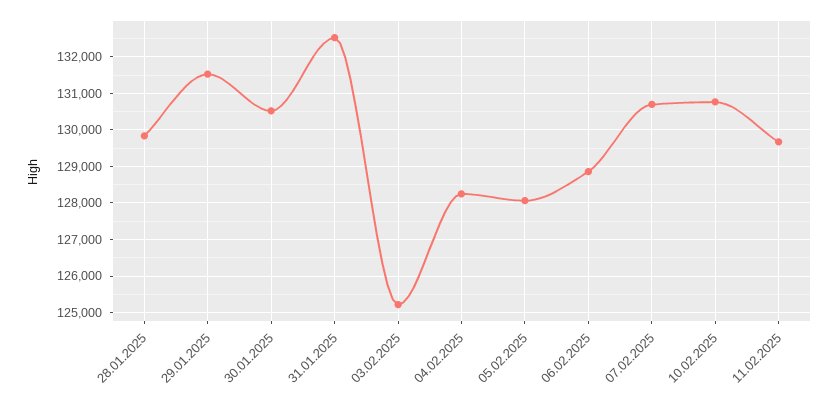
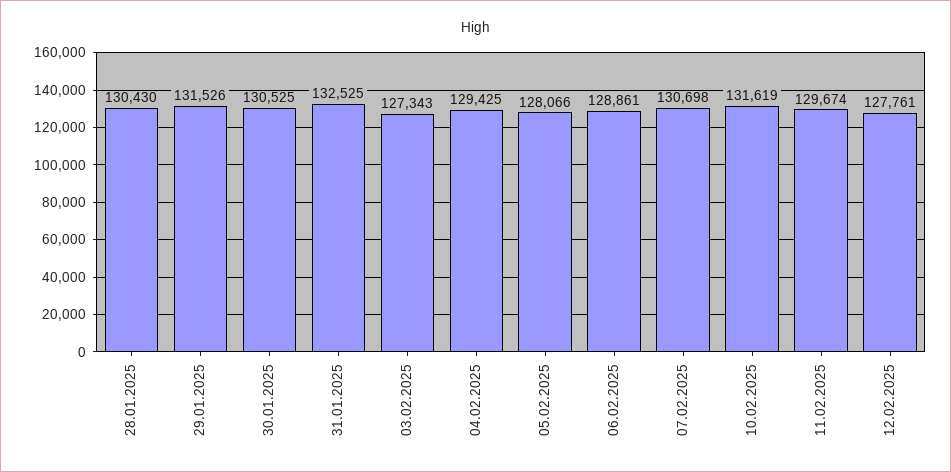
28.01.2025: 129800 -> 130430
03.02.2025: 125200 -> 127343
04.02.2025: 128200 -> 129425
10.02.2025: 130800 -> 131619
12.02.2025: none -> 127761

